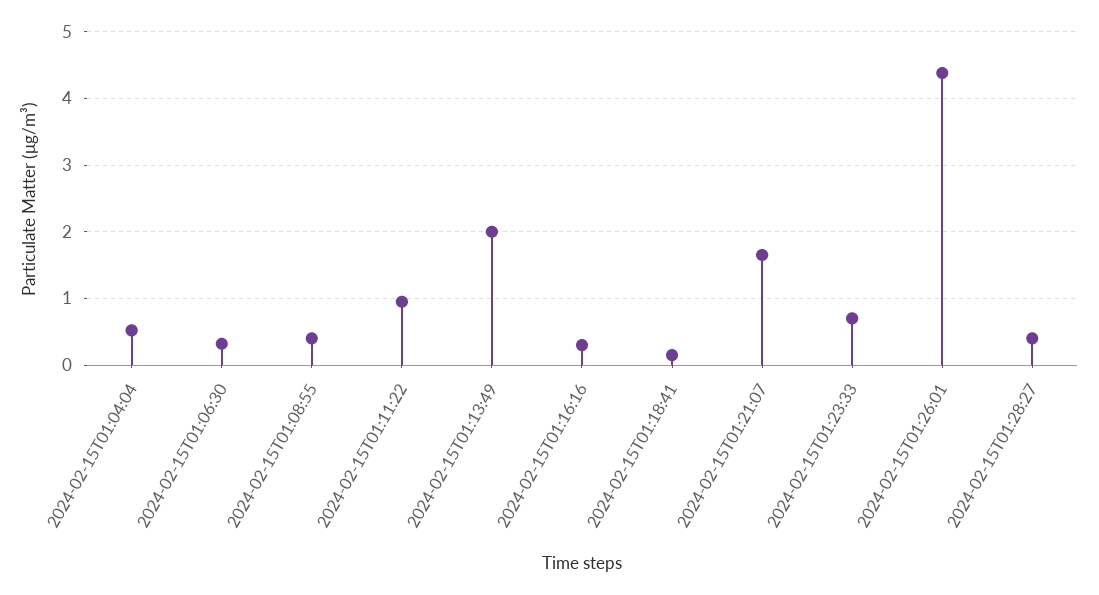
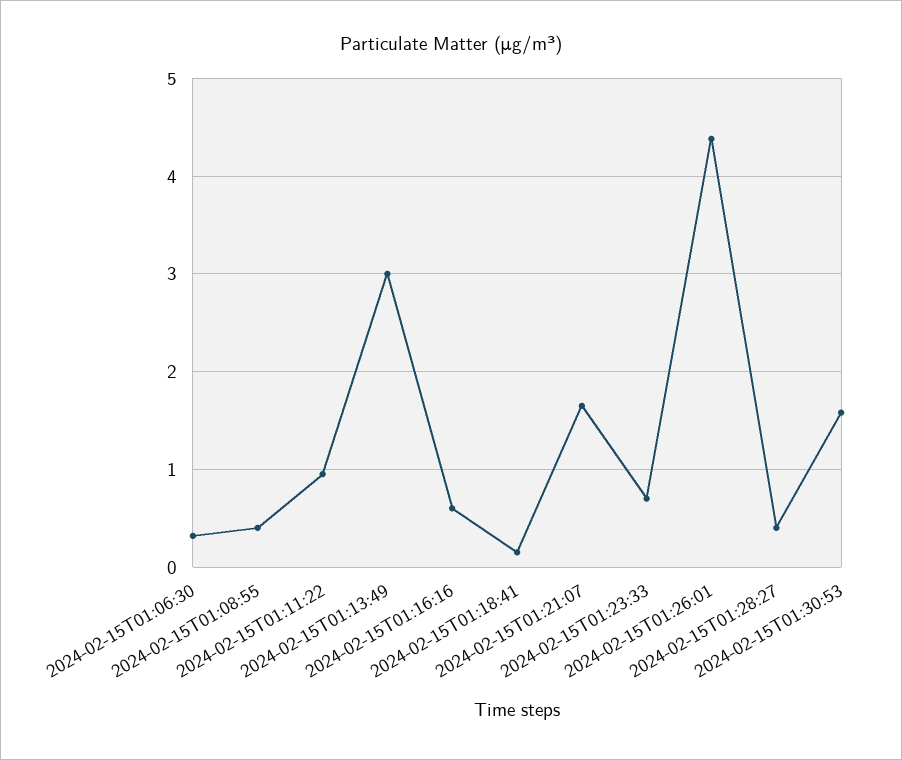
2024-02-15T01:04:04: 0.5 -> none
2024-02-15T01:13:49: 2 -> 3
2024-02-15T01:16:16: 0.3 -> 0.6
2024-02-15T01:30:53: none -> 1.6

